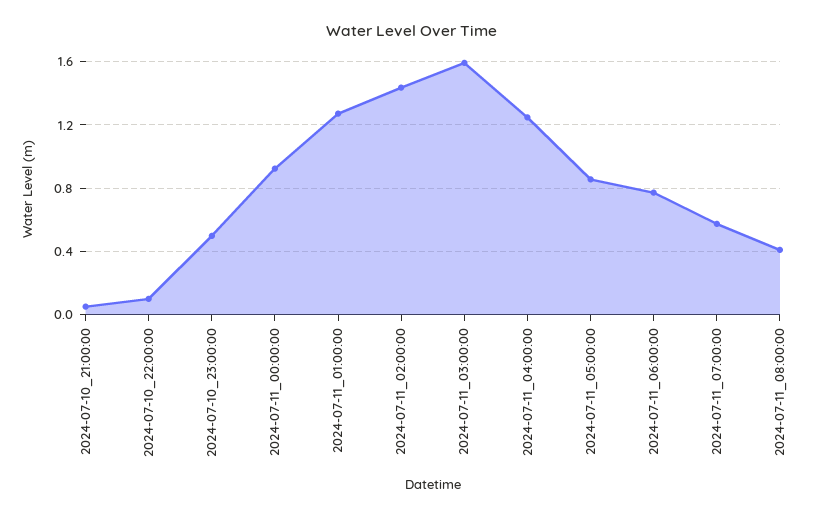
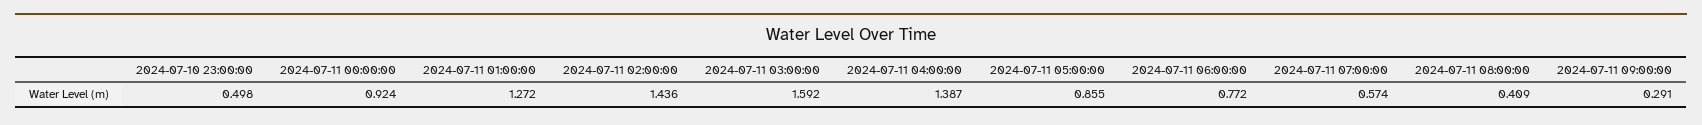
2024-07-10_21:00:00: 0.05 -> none
2024-07-10_22:00:00: 0.1 -> none
2024-07-11_04:00:00: 1.25 -> 1.387
2024-07-11 09:00:00: none -> 0.291

